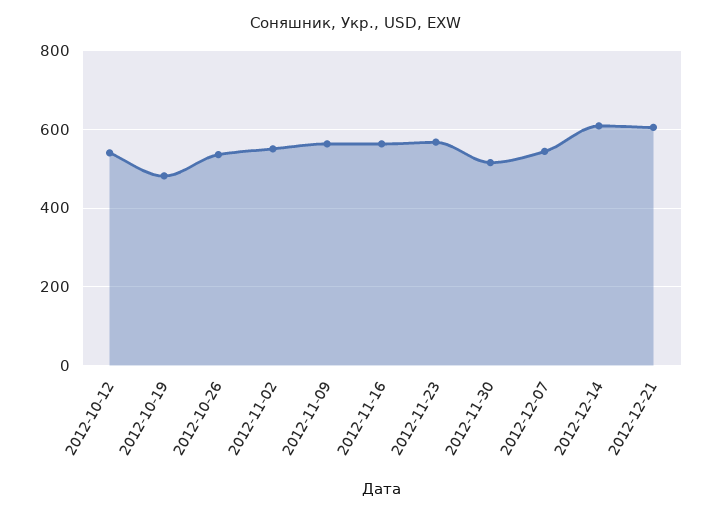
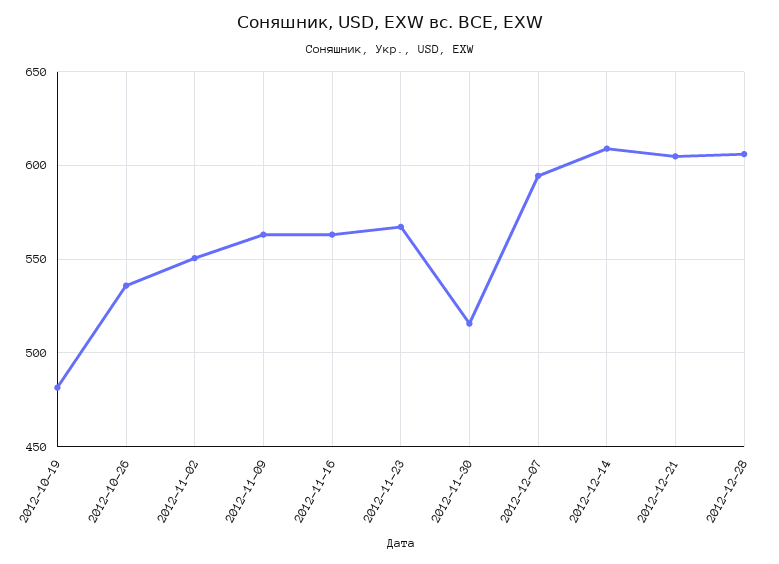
2012-10-12: 540 -> none
2012-12-07: 540 -> 595
2012-12-28: none -> 605

